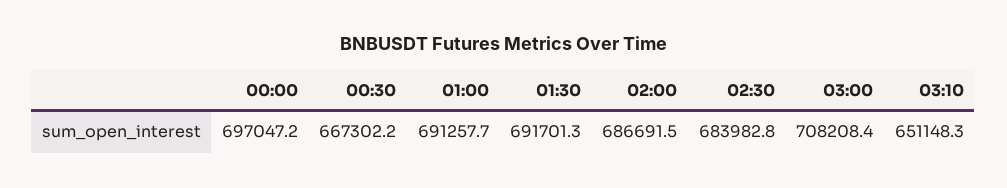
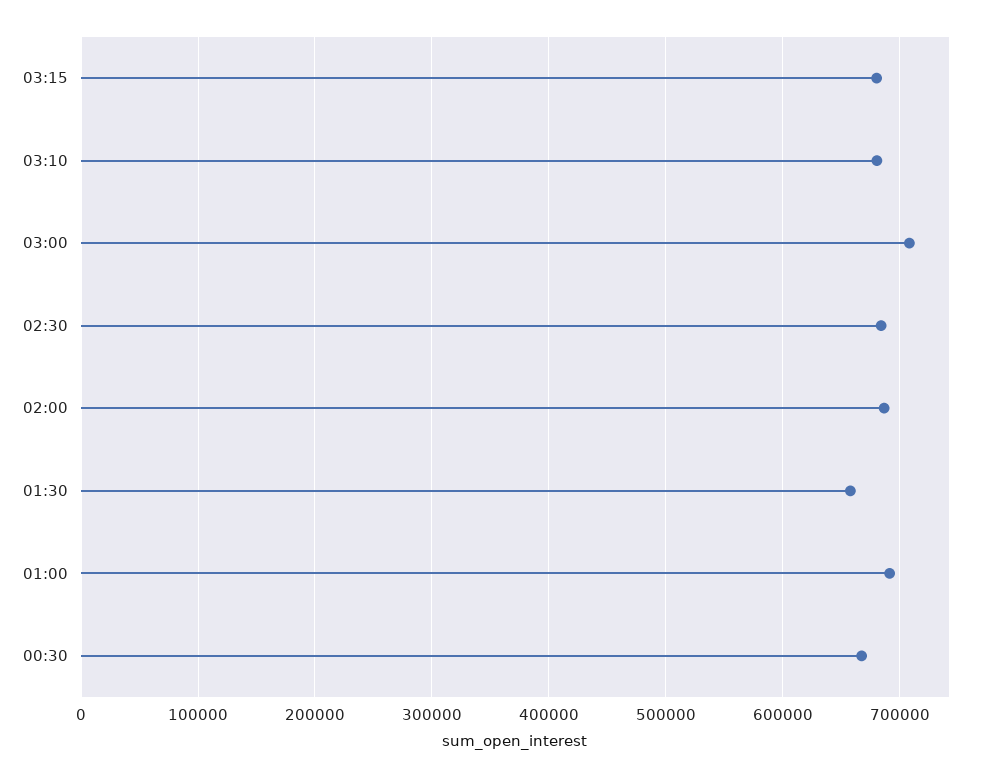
00:00: 697047.2 -> none
01:30: 691701.3 -> 660000
03:10: 651148.3 -> 680000
03:15: none -> 680000

